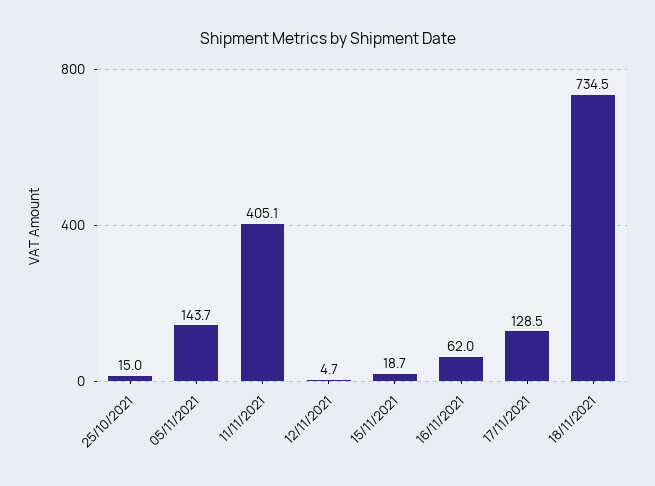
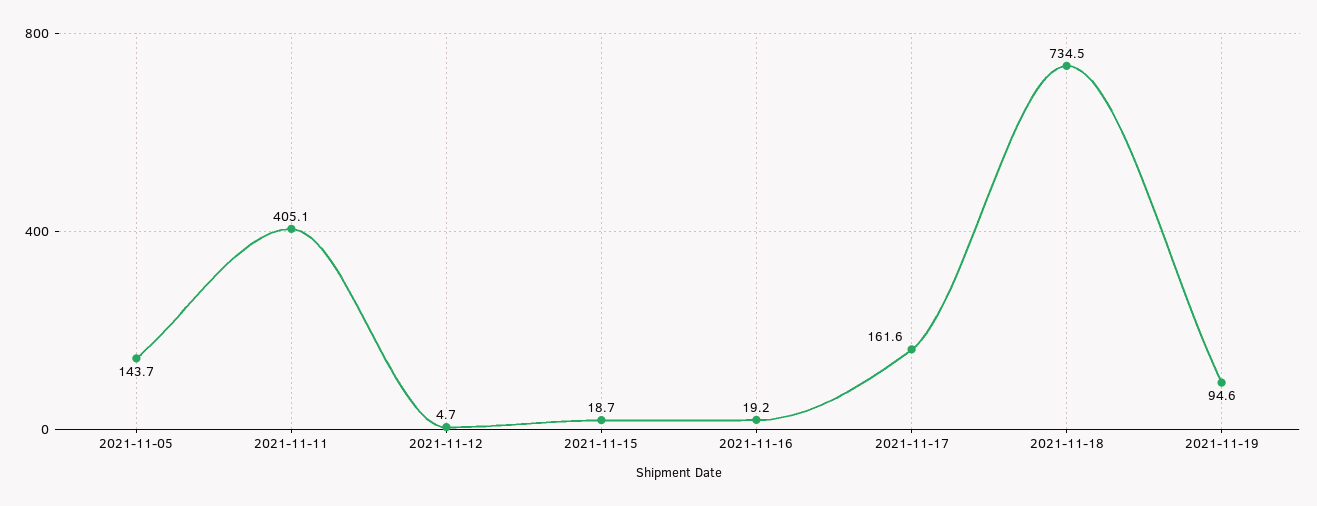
25/10/2021: 15 -> none
16/11/2021: 62 -> 19.2
17/11/2021: 128.5 -> 161.6
2021-11-19: none -> 94.6

